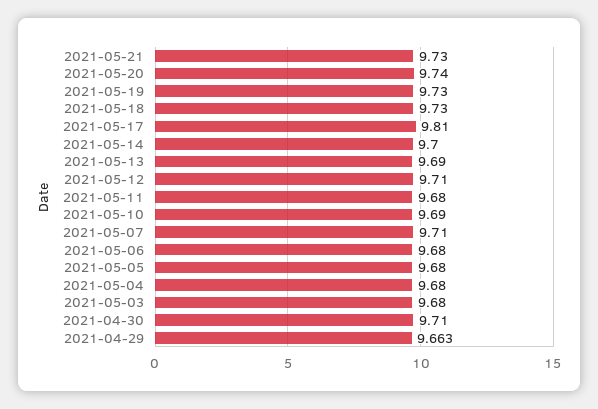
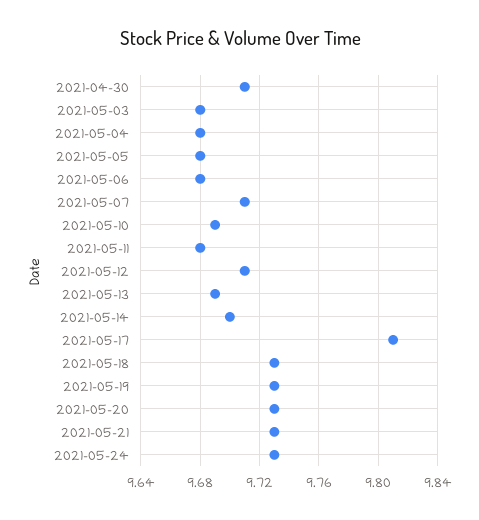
2021-05-20: 9.74 -> 9.73
2021-04-29: 9.663 -> none
2021-05-24: none -> 9.73

